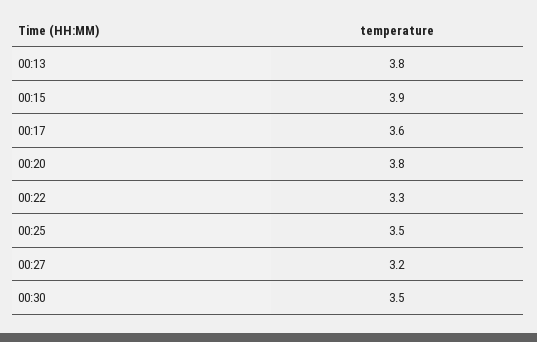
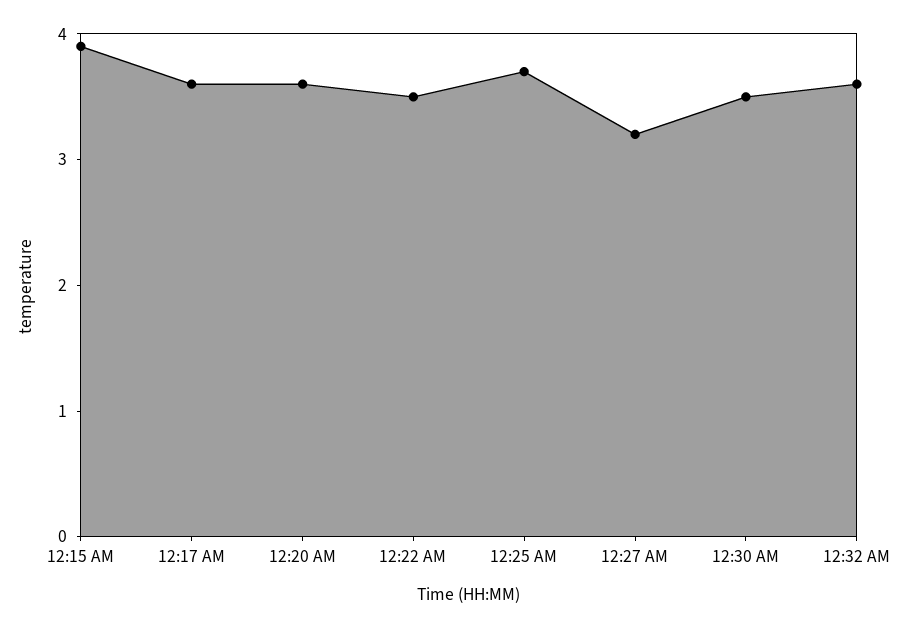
00:13: 3.8 -> none
00:20: 3.8 -> 3.6
00:22: 3.3 -> 3.5
00:25: 3.5 -> 3.7
12:32 AM: none -> 3.6

